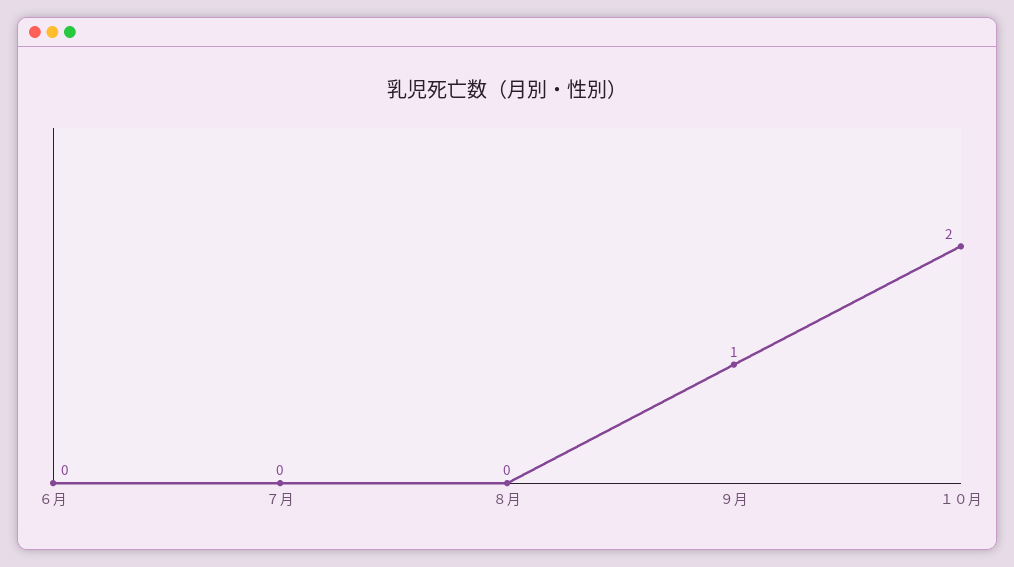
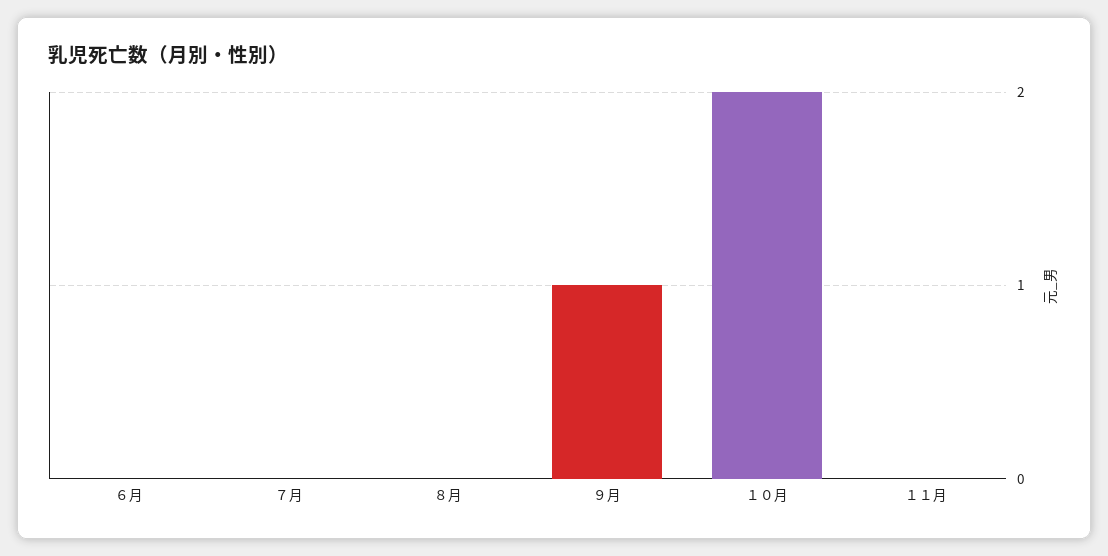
１１月: none -> 0

